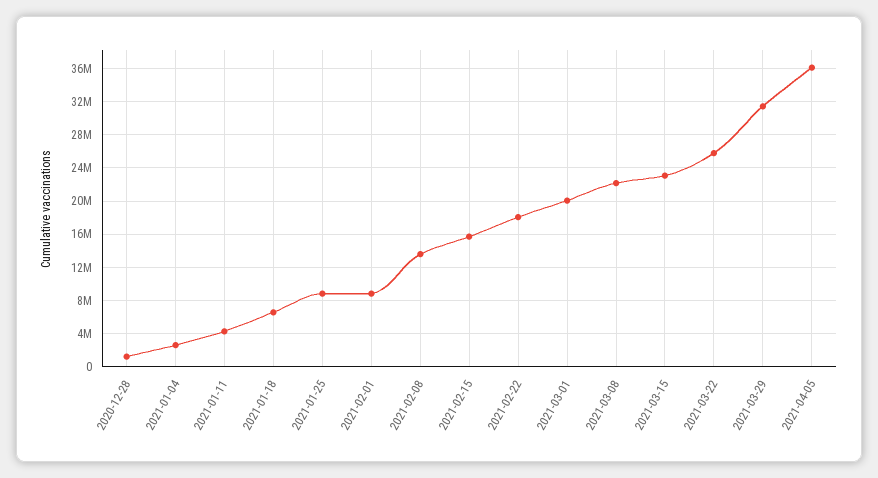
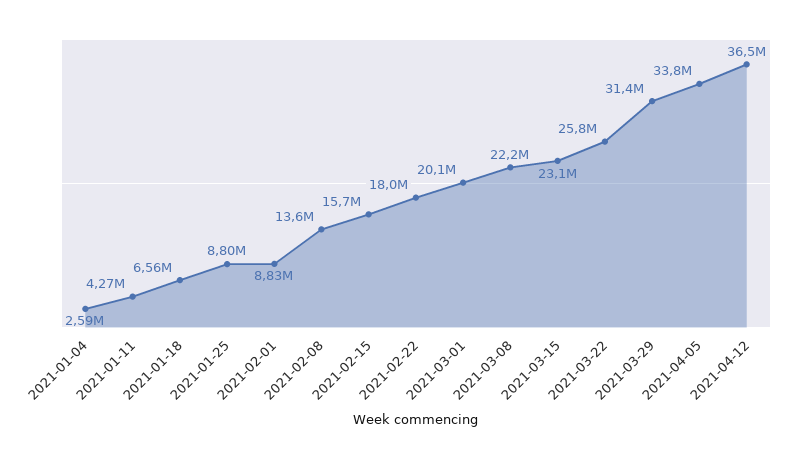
2020-12-28: 1000000 -> none
2021-04-05: 36000000 -> 33800000
2021-04-12: none -> 36500000

